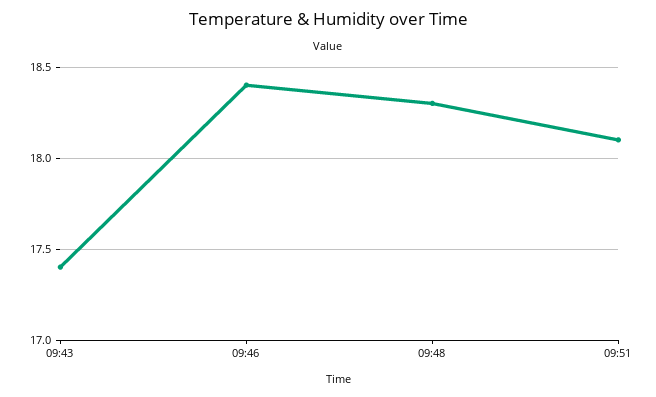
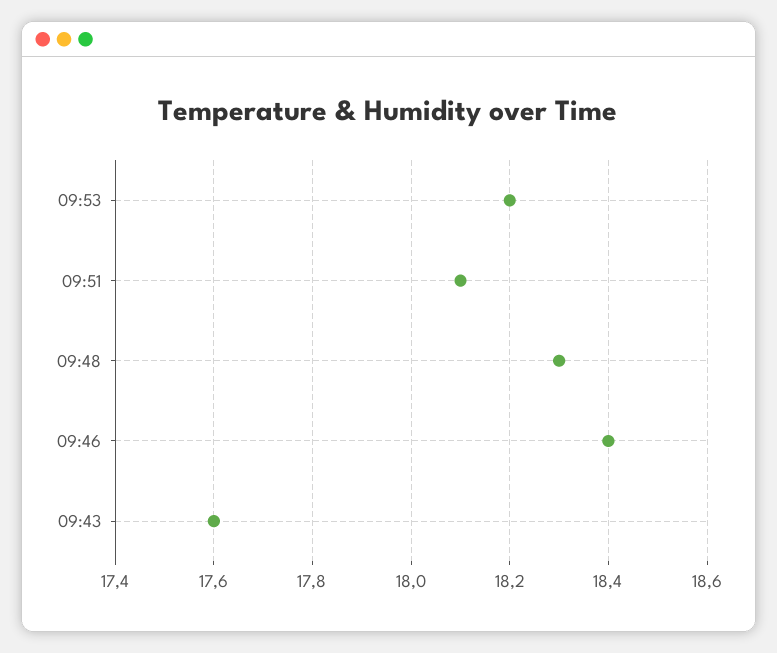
09:43: 17.4 -> 17.6
09:53: none -> 18.2

